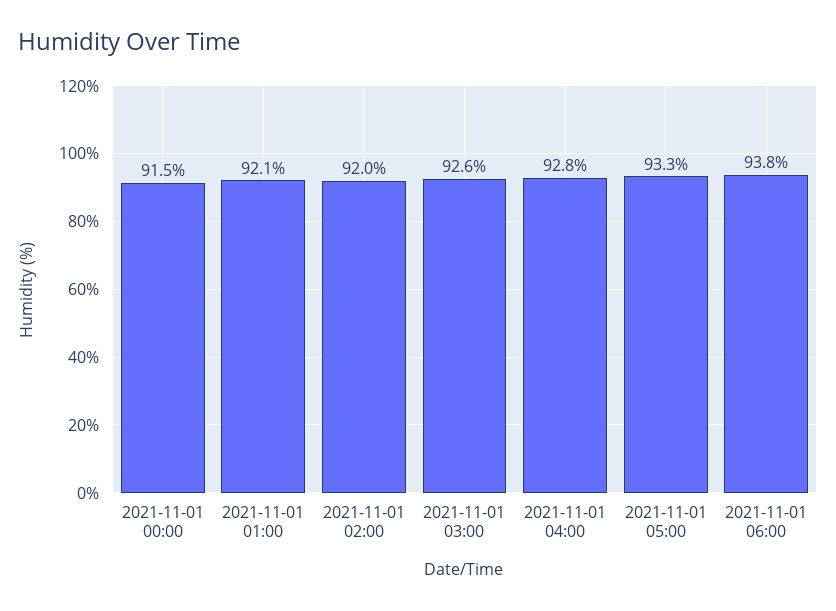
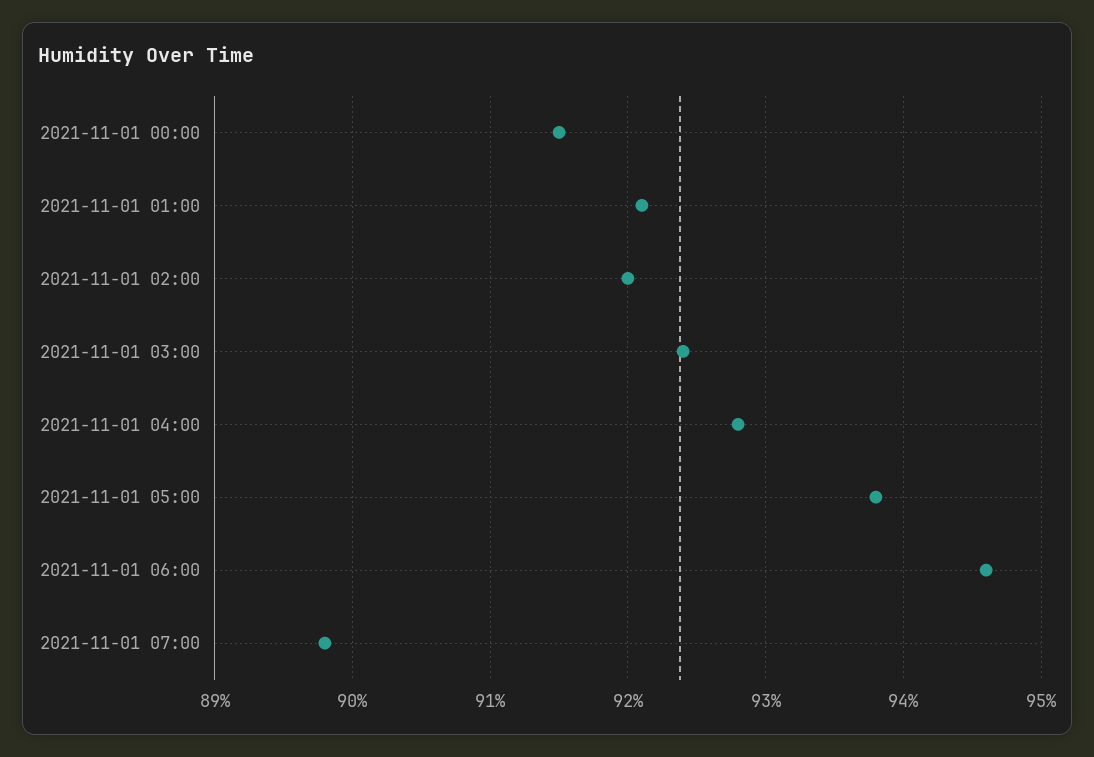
2021-11-01 03:00: 92.6 -> 92.4
2021-11-01 05:00: 93.3 -> 93.8
2021-11-01 06:00: 93.8 -> 94.6
2021-11-01 07:00: none -> 89.8

